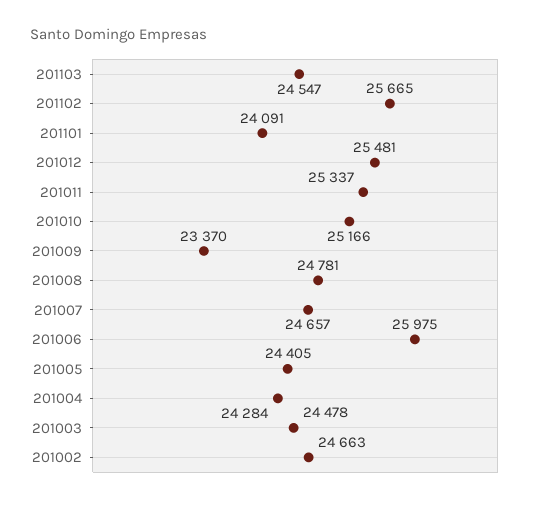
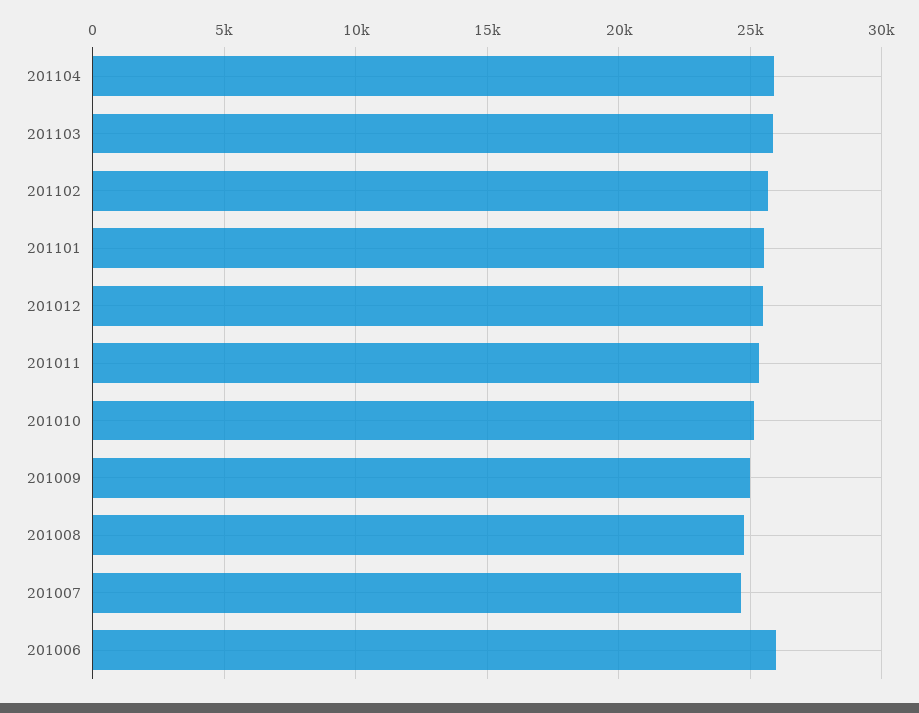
201103: 24547 -> 26000
201101: 24091 -> 25500
201009: 23370 -> 25000
201005: 24405 -> none
201004: 24284 -> none
201003: 24478 -> none
201002: 24663 -> none
201104: none -> 26000

